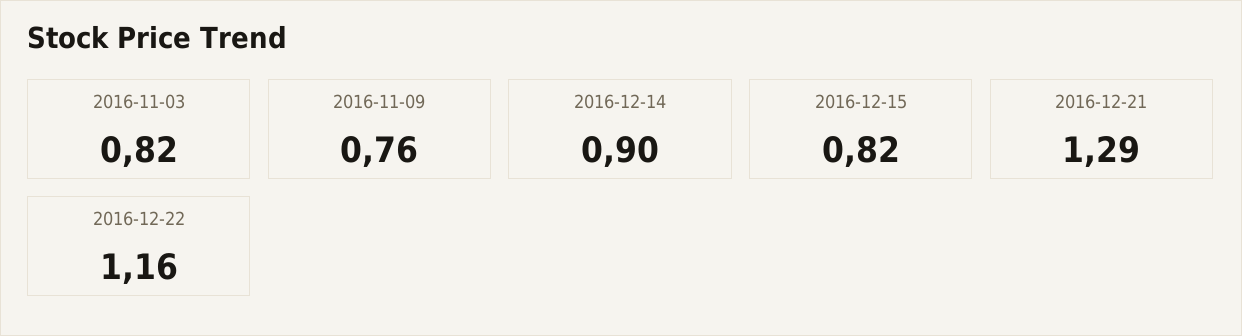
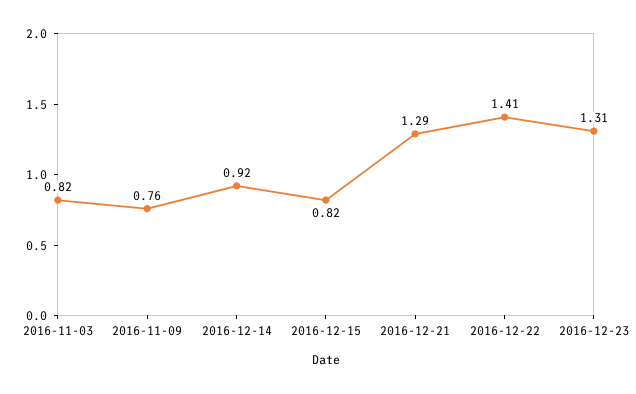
2016-12-14: 0.9 -> 0.92
2016-12-22: 1.16 -> 1.41
2016-12-23: none -> 1.31

